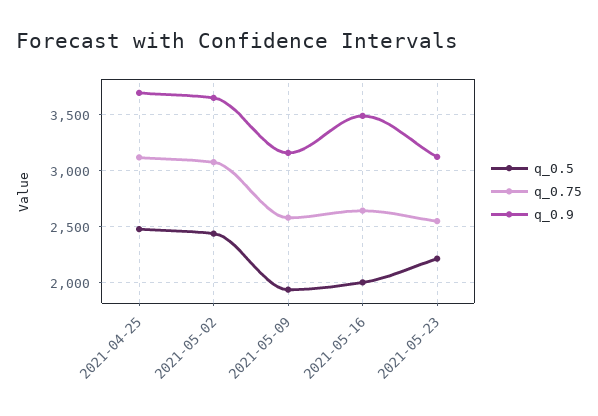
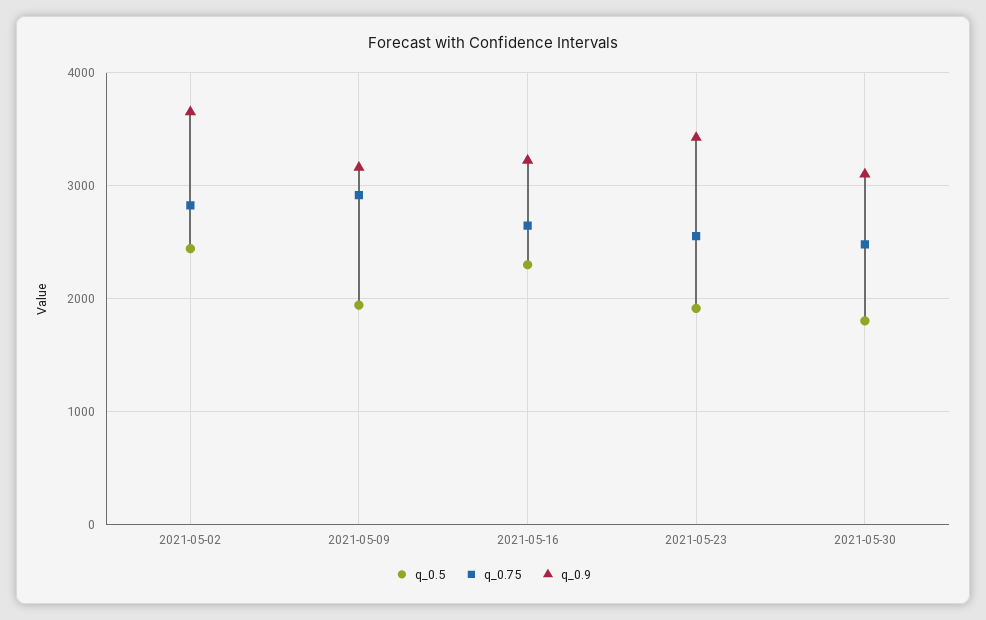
q_0.5, 2021-04-25: 2500 -> none
q_0.75, 2021-04-25: 3100 -> none
q_0.9, 2021-04-25: 3700 -> none
q_0.75, 2021-05-02: 3100 -> 2800
q_0.75, 2021-05-09: 2600 -> 2900
q_0.5, 2021-05-16: 2000 -> 2300
q_0.9, 2021-05-16: 3500 -> 3200
q_0.5, 2021-05-23: 2200 -> 1900
q_0.9, 2021-05-23: 3100 -> 3400
q_0.5, 2021-05-30: none -> 1800
q_0.75, 2021-05-30: none -> 2500
q_0.9, 2021-05-30: none -> 3100

